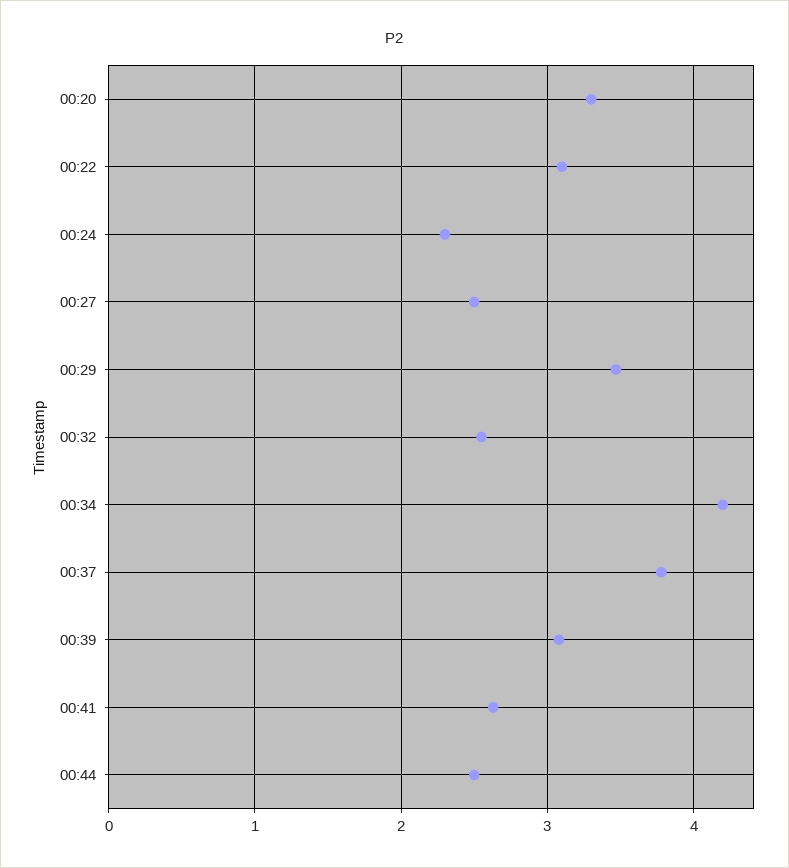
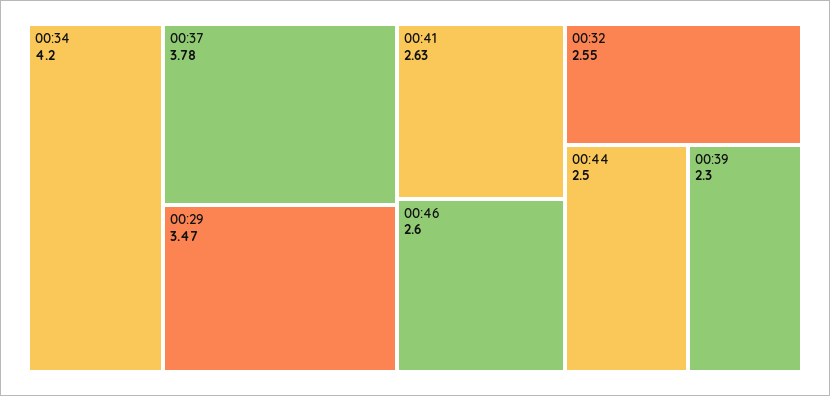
00:20: 3.3 -> none
00:22: 3.1 -> none
00:24: 2.3 -> none
00:27: 2.5 -> none
00:39: 3.1 -> 2.3
00:46: none -> 2.6

